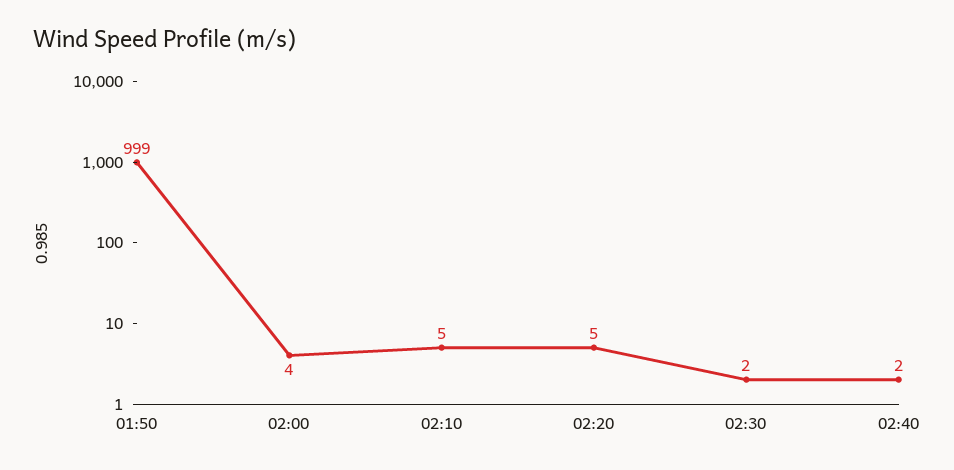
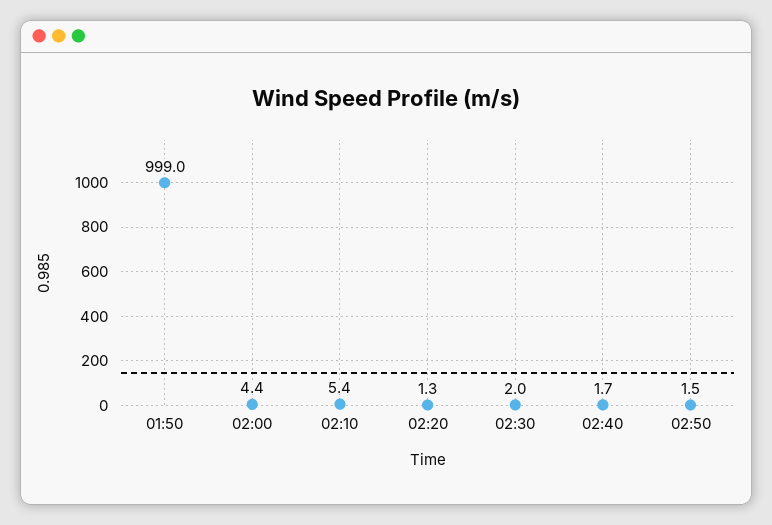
02:20: 5 -> 1.3
02:50: none -> 1.5

